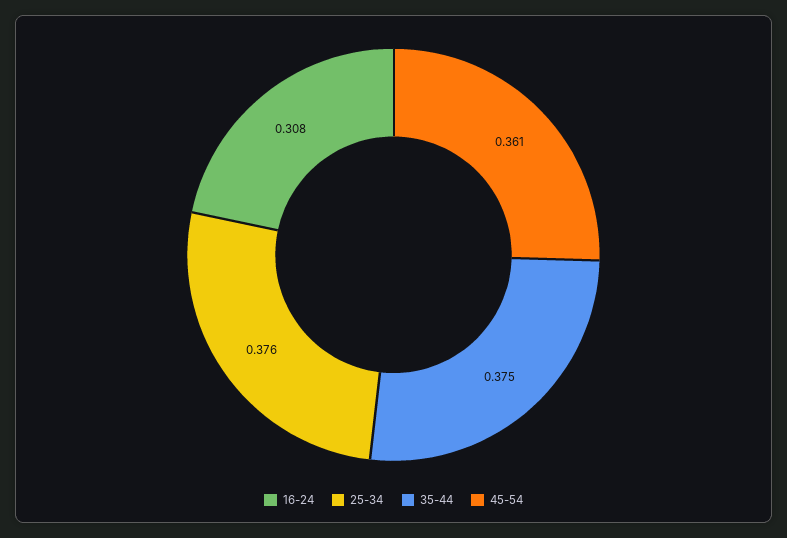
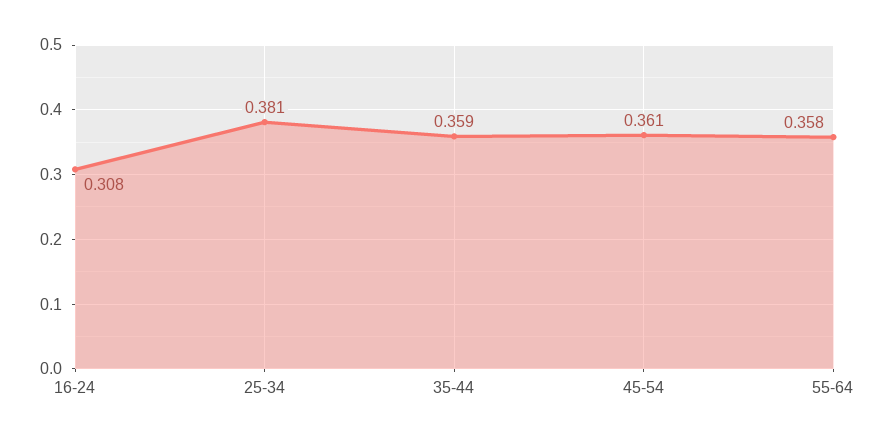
25-34: 0.376 -> 0.381
35-44: 0.375 -> 0.359
55-64: none -> 0.358

